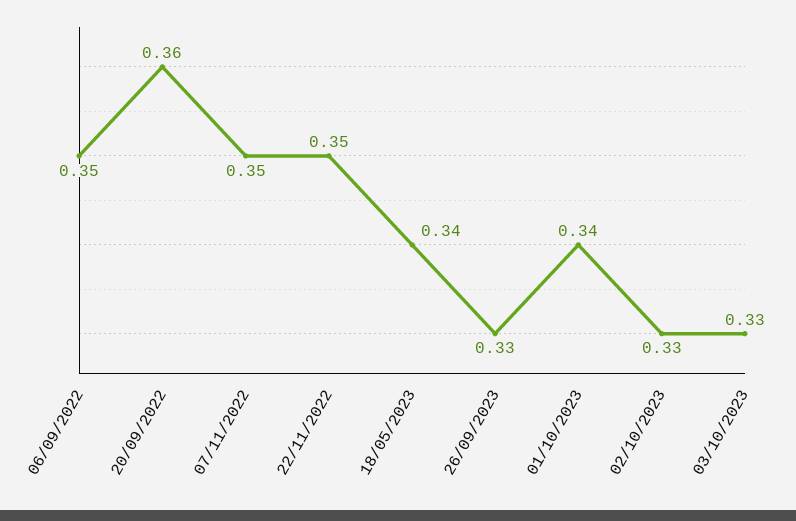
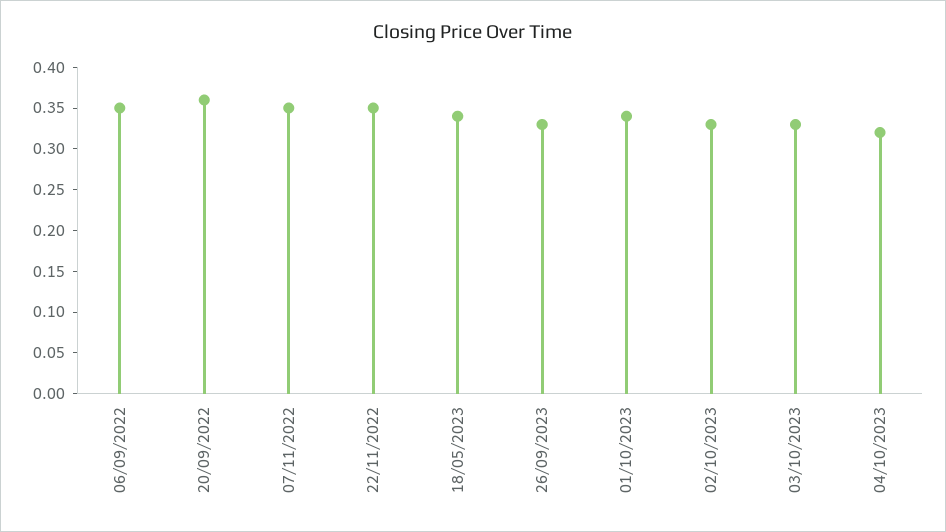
04/10/2023: none -> 0.32

